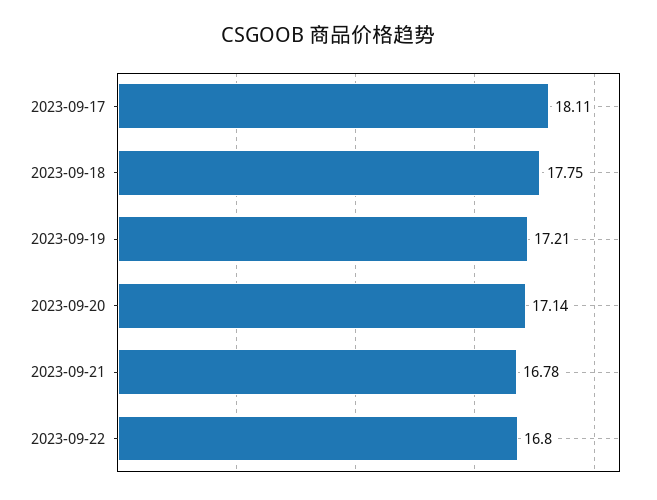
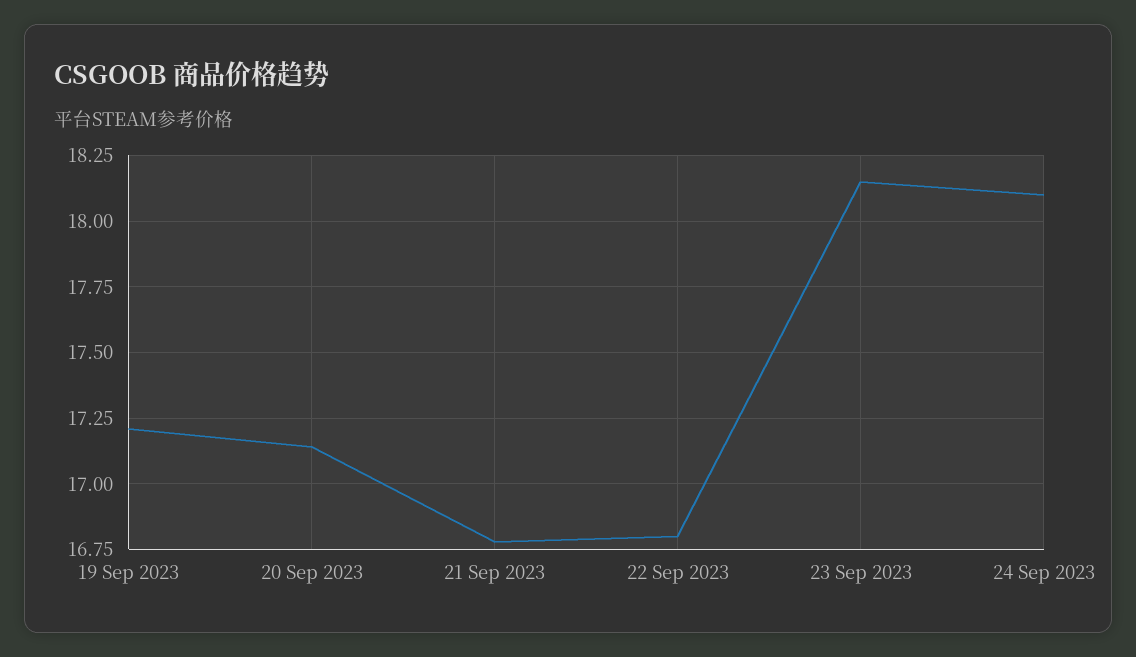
2023-09-17: 18.11 -> none
2023-09-18: 17.75 -> none
23 Sep 2023: none -> 18.15
24 Sep 2023: none -> 18.1

